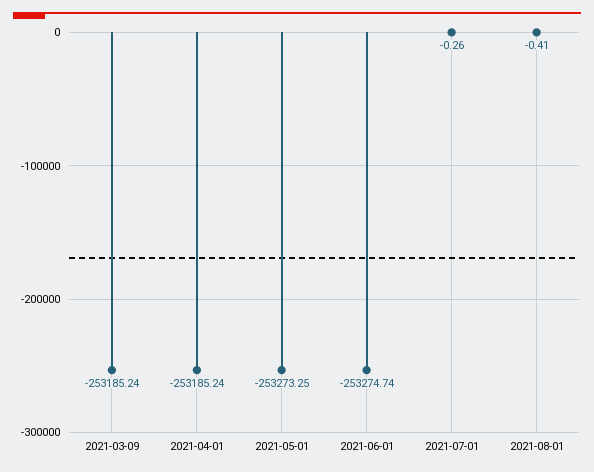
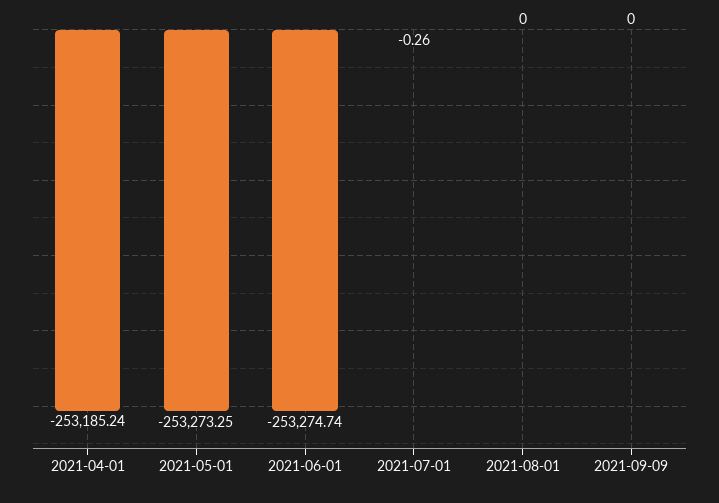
2021-03-09: -253185.24 -> none
2021-08-01: -0.41 -> 0
2021-09-09: none -> 0

